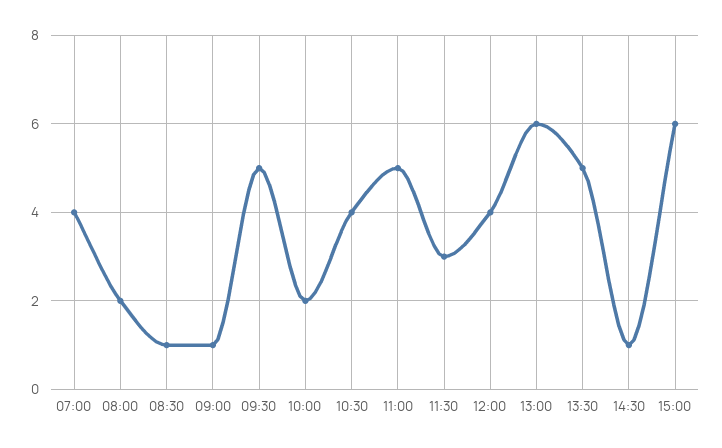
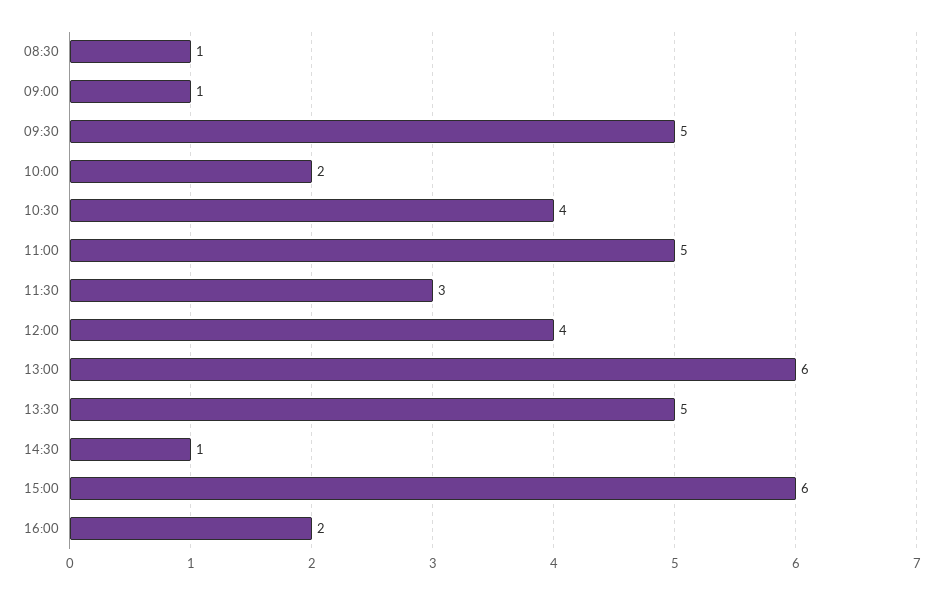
07:00: 4 -> none
08:00: 2 -> none
16:00: none -> 2

